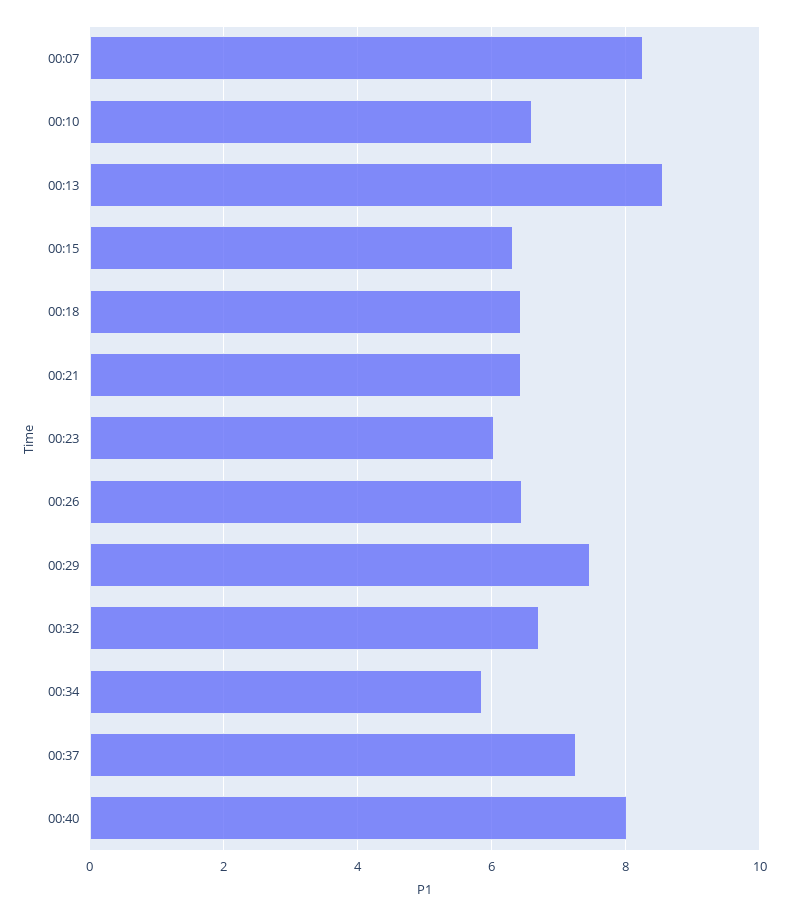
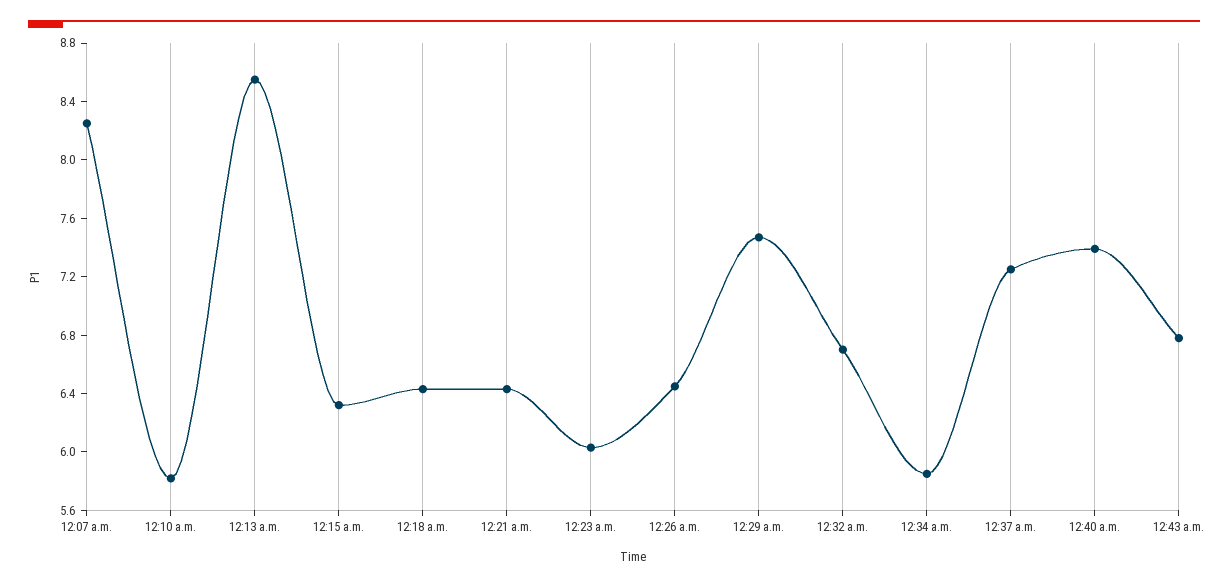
00:10: 6.6 -> 5.8
00:40: 8 -> 7.4
12:43 a.m.: none -> 6.8

